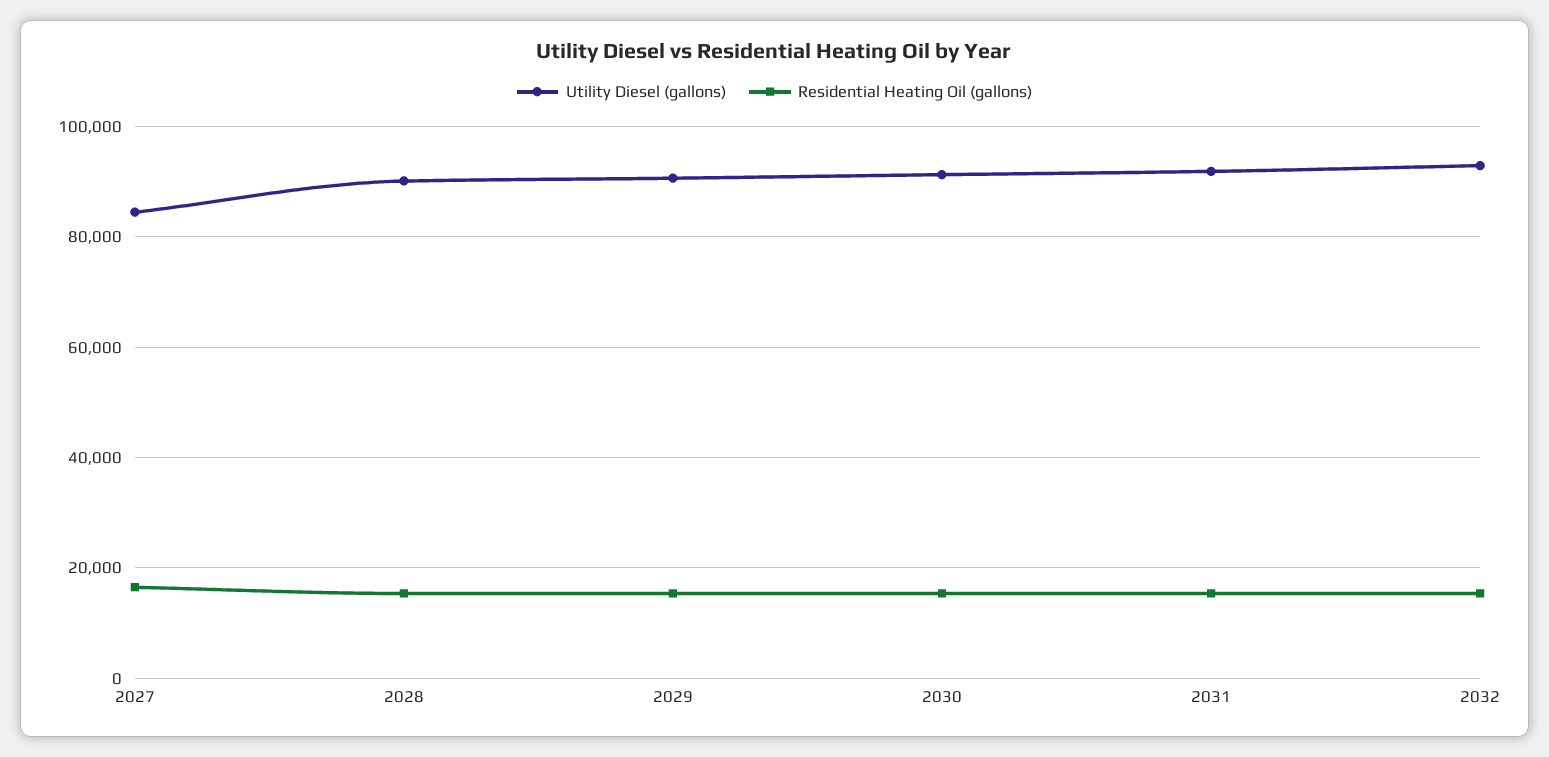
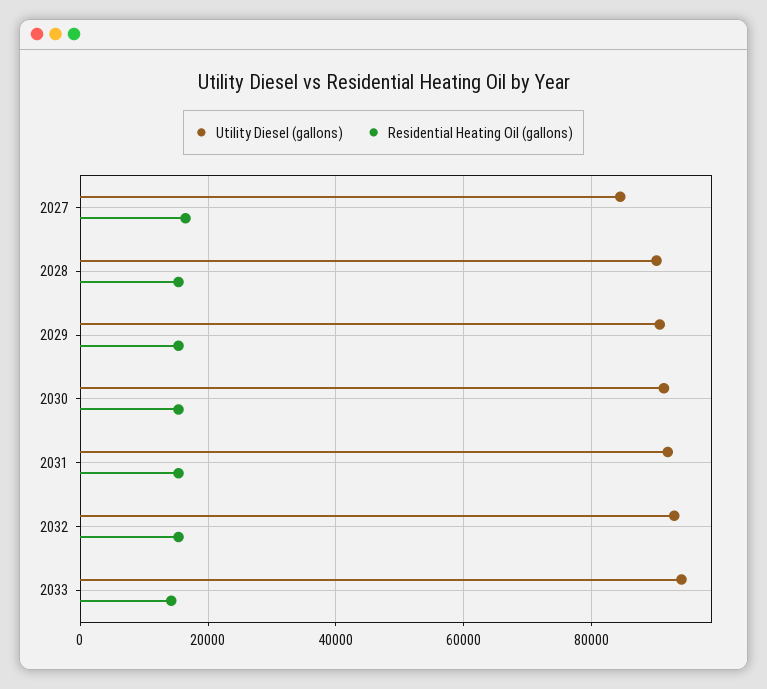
Utility Diesel (gallons), 2033: none -> 94000
Residential Heating Oil (gallons), 2033: none -> 14000

